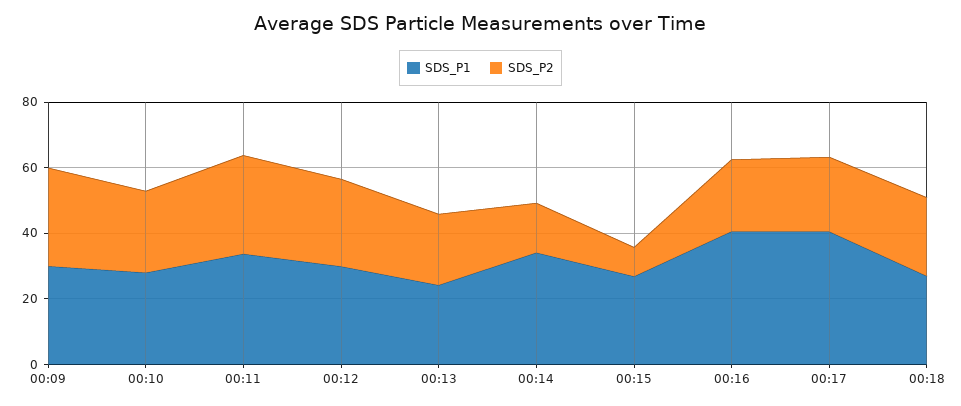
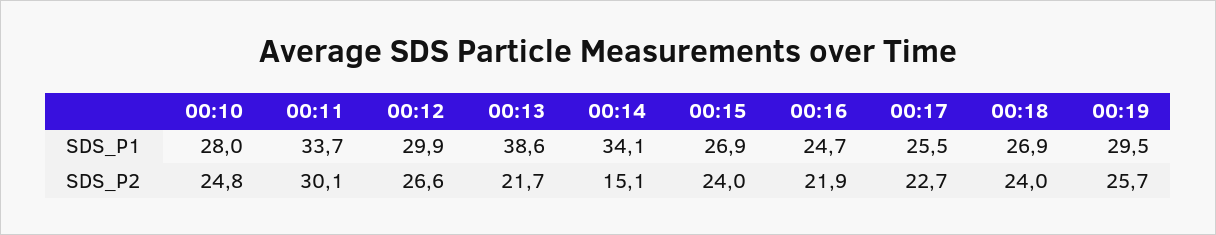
SDS_P1, 00:09: 30 -> none
SDS_P2, 00:09: 30 -> none
SDS_P1, 00:13: 25 -> 38.6
SDS_P2, 00:15: 10 -> 24
SDS_P1, 00:16: 40 -> 24.7
SDS_P1, 00:17: 40 -> 25.5
SDS_P1, 00:19: none -> 29.5
SDS_P2, 00:19: none -> 25.7

